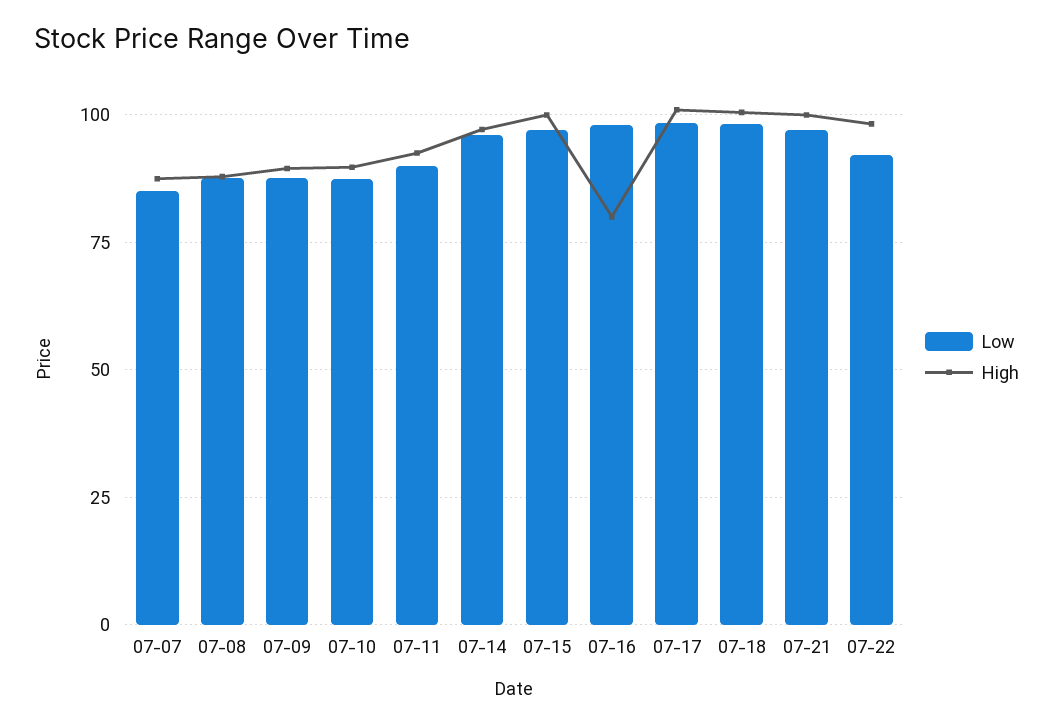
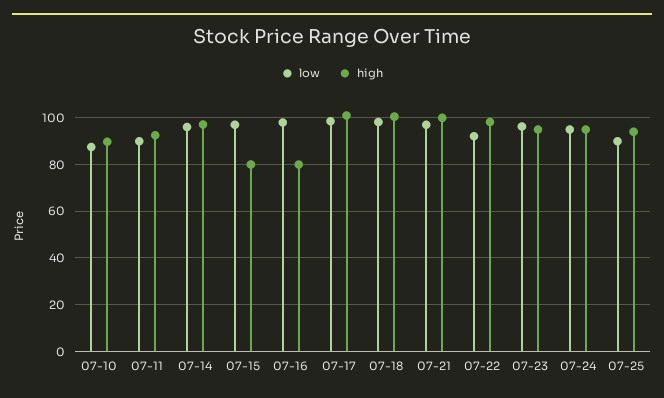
Low, 07-07: 85 -> none
High, 07-07: 87.5 -> none
Low, 07-08: 87.5 -> none
High, 07-08: 87.5 -> none
Low, 07-09: 87.5 -> none
High, 07-09: 90 -> none
High, 07-15: 100 -> 80
Low, 07-23: none -> 95
High, 07-23: none -> 95
Low, 07-24: none -> 95
High, 07-24: none -> 95
Low, 07-25: none -> 90
High, 07-25: none -> 95

